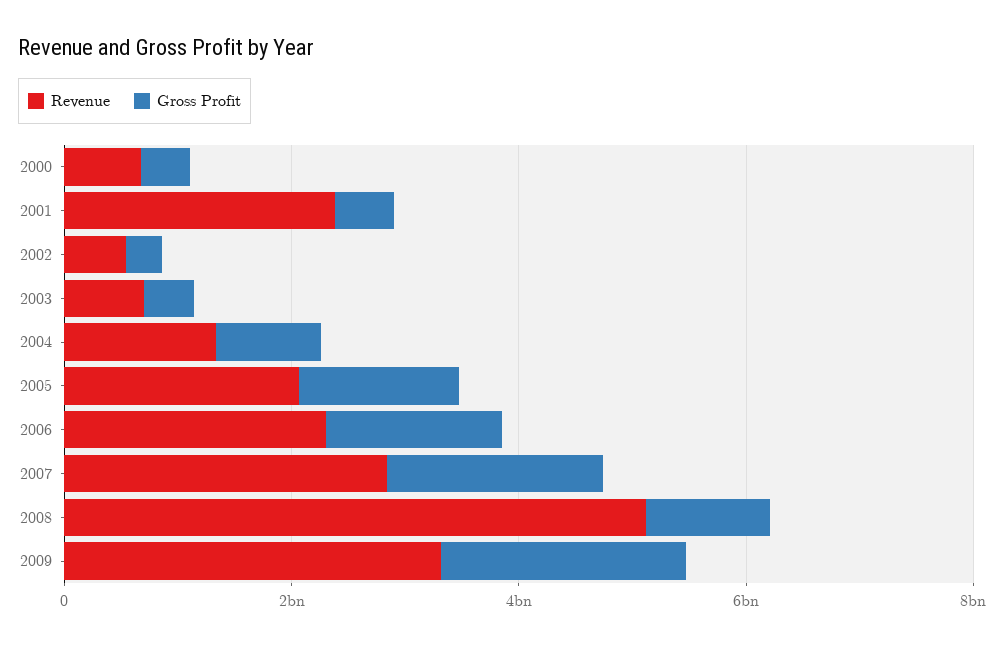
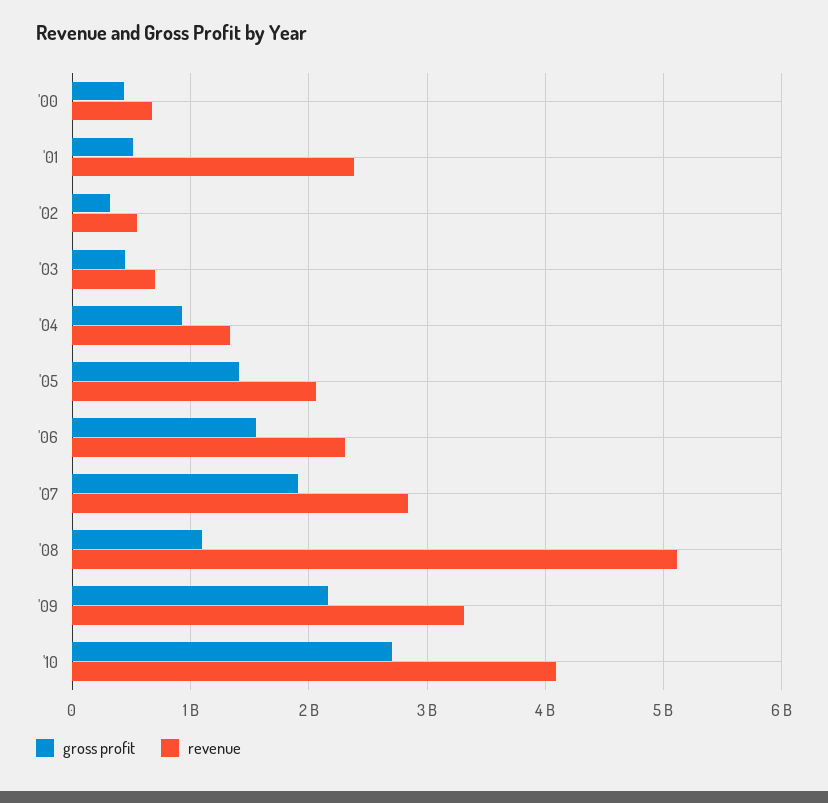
Gross Profit, '10: none -> 2700000000
Revenue, '10: none -> 4100000000

